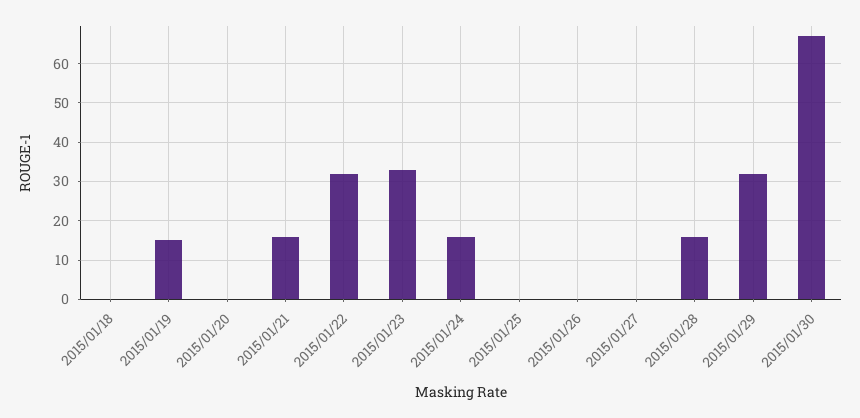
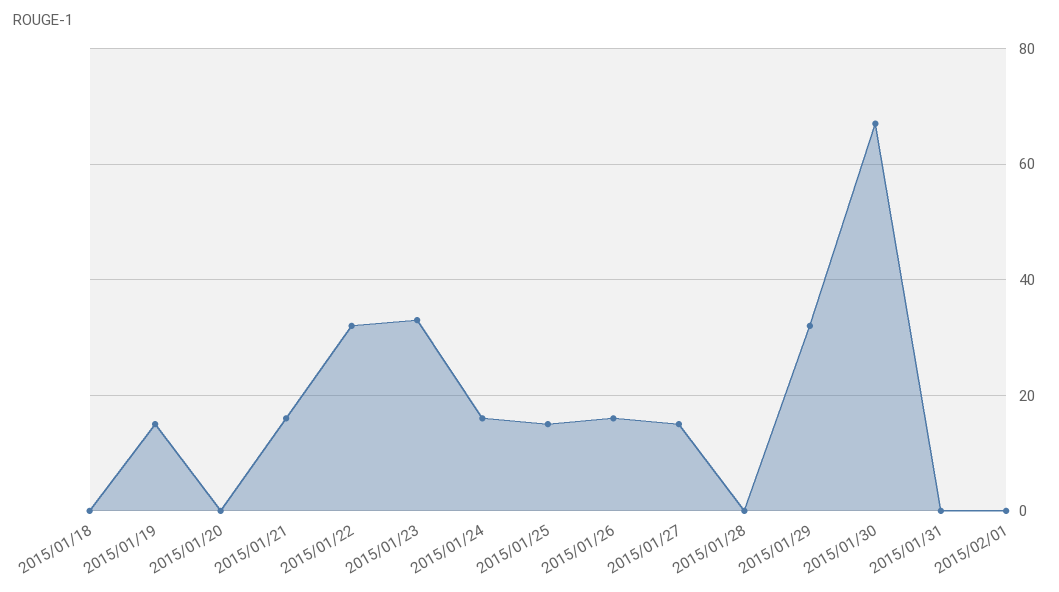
2015/01/25: 0 -> 15
2015/01/26: 0 -> 15
2015/01/27: 0 -> 15
2015/01/28: 15 -> 0
2015/01/31: none -> 0
2015/02/01: none -> 0

